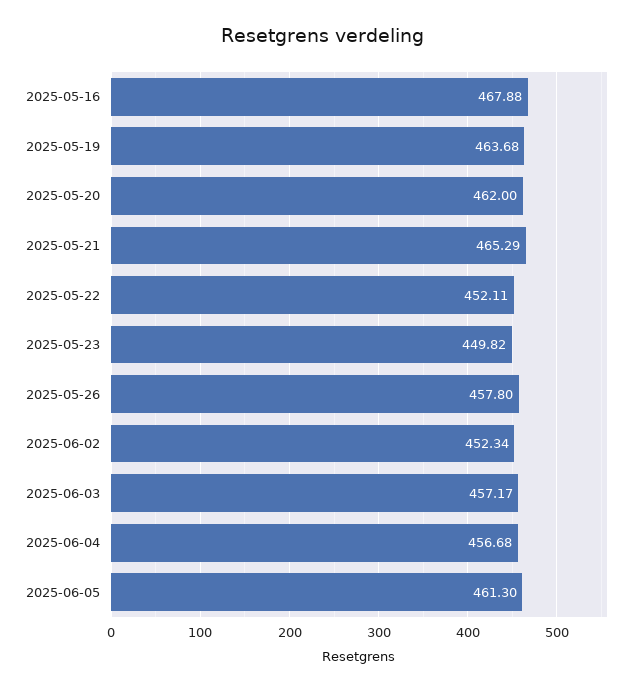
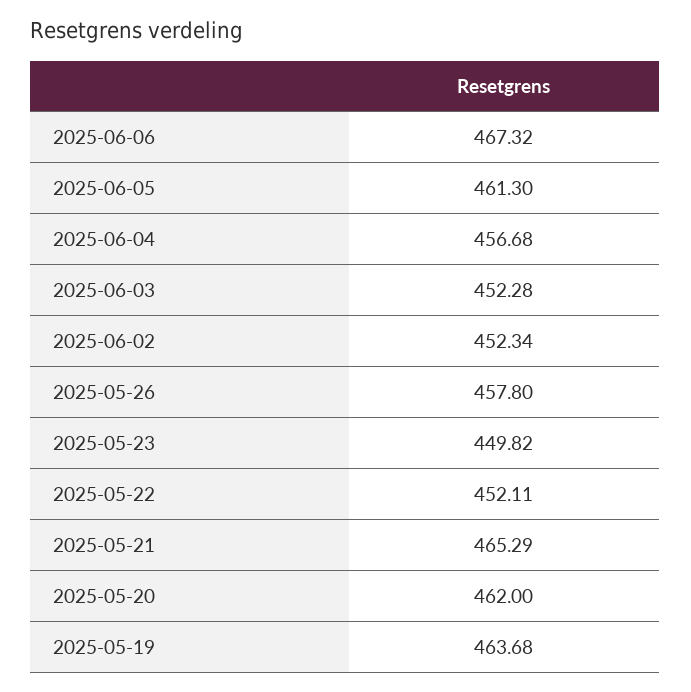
2025-05-16: 467.88 -> none
2025-06-03: 457.17 -> 452.28
2025-06-06: none -> 467.32

